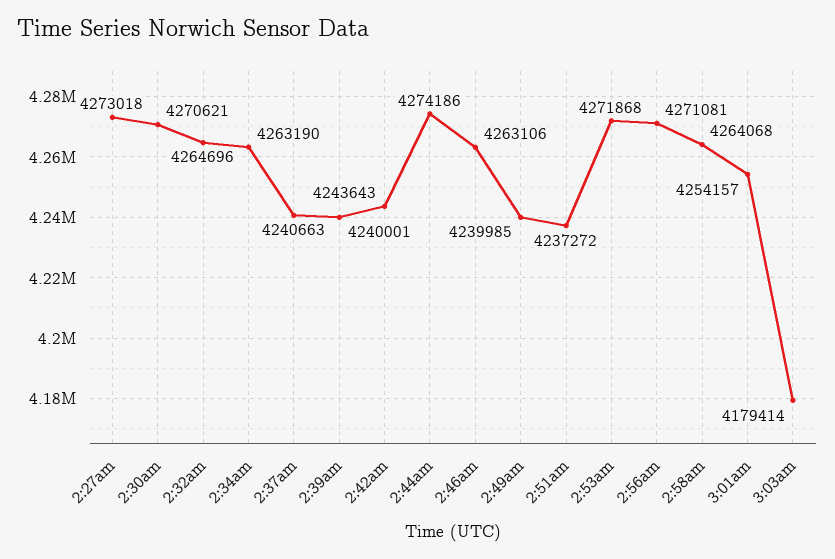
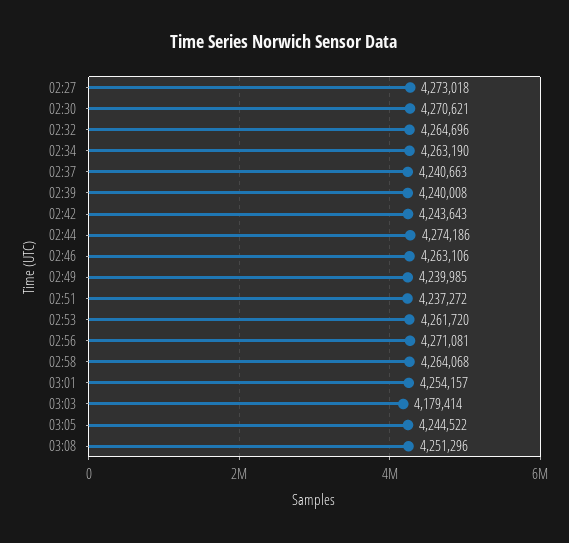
2:39am: 4240001 -> 4240008
2:53am: 4271868 -> 4261720
03:05: none -> 4244522
03:08: none -> 4251296

